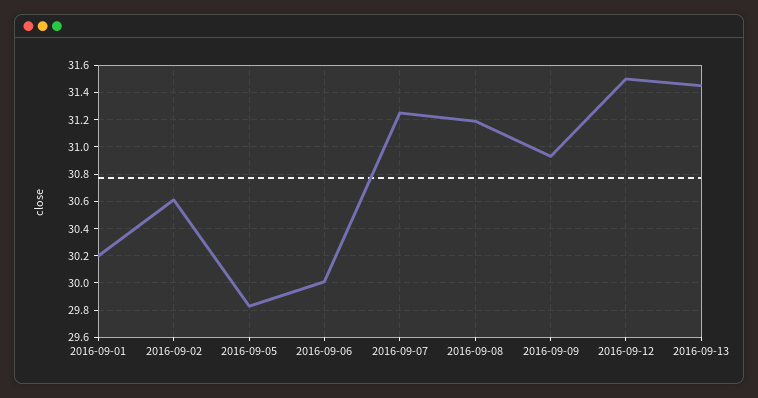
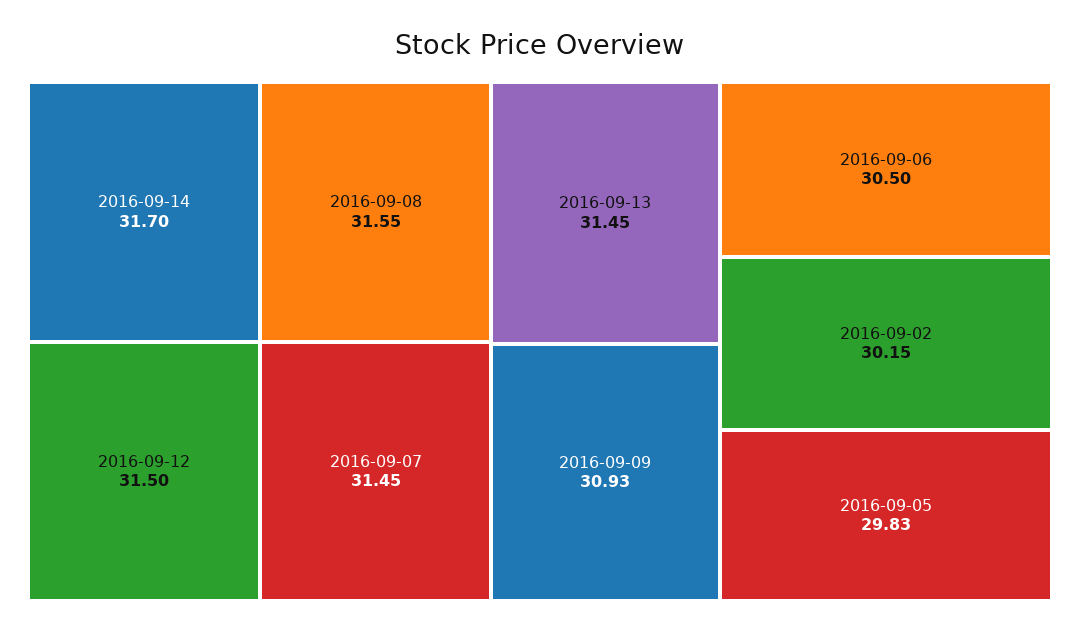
2016-09-01: 30.2 -> none
2016-09-02: 30.6 -> 30.15
2016-09-06: 30 -> 30.5
2016-09-07: 31.25 -> 31.45
2016-09-08: 31.2 -> 31.55
2016-09-14: none -> 31.7

